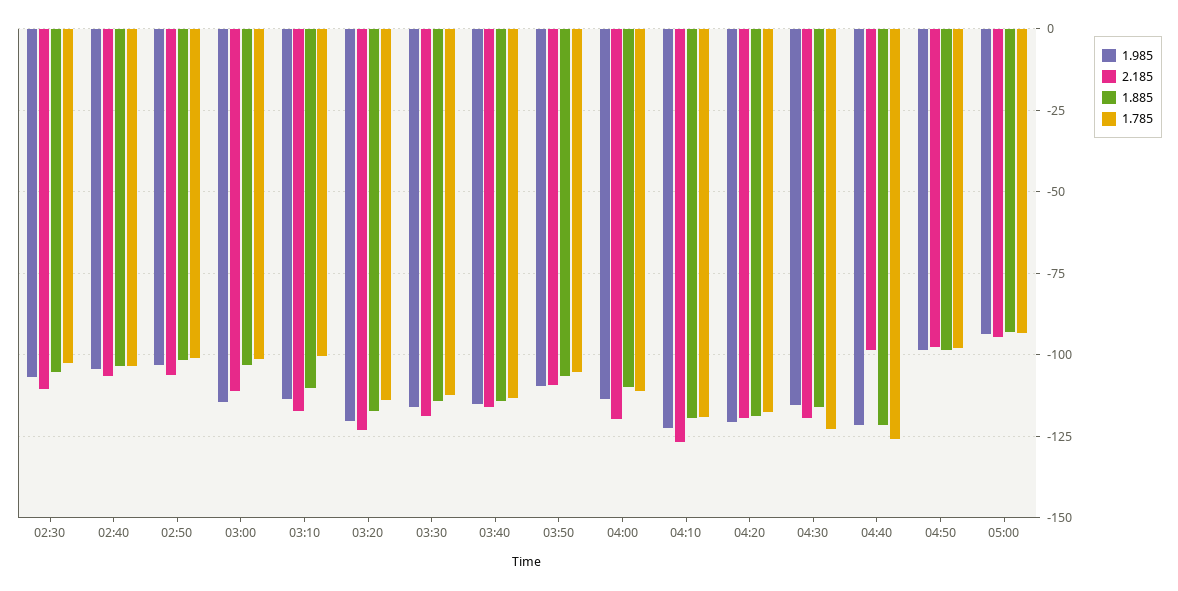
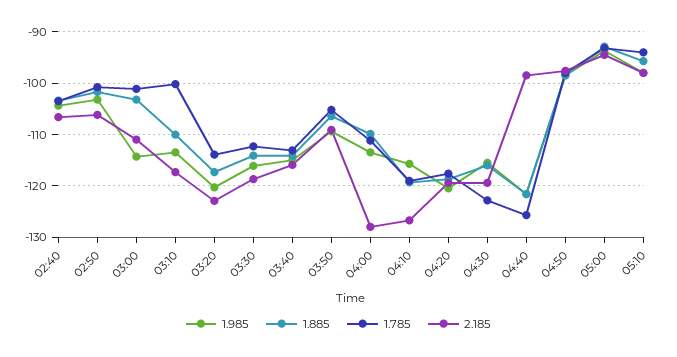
1.985, 02:30: -107.5 -> none
2.185, 02:30: -110 -> none
1.885, 02:30: -105 -> none
1.785, 02:30: -102.5 -> none
2.185, 04:00: -120 -> -128
1.985, 04:10: -122.5 -> -116
1.985, 05:10: none -> -98
1.885, 05:10: none -> -96
1.785, 05:10: none -> -94
2.185, 05:10: none -> -98

